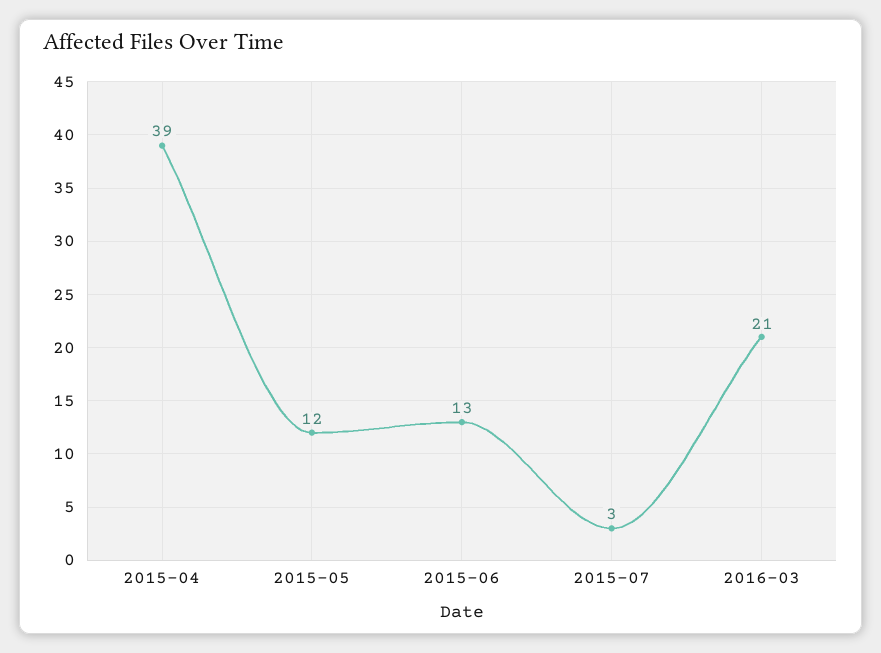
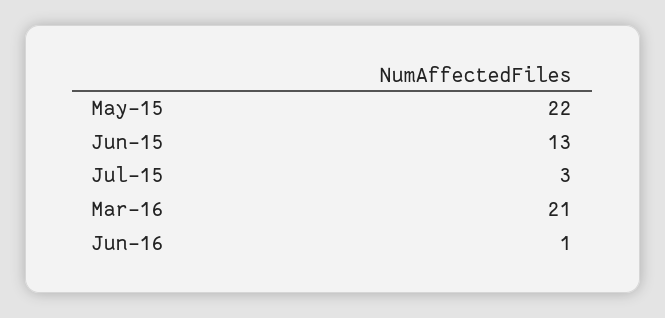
2015-04: 39 -> none
2015-05: 12 -> 22
Jun-16: none -> 1

